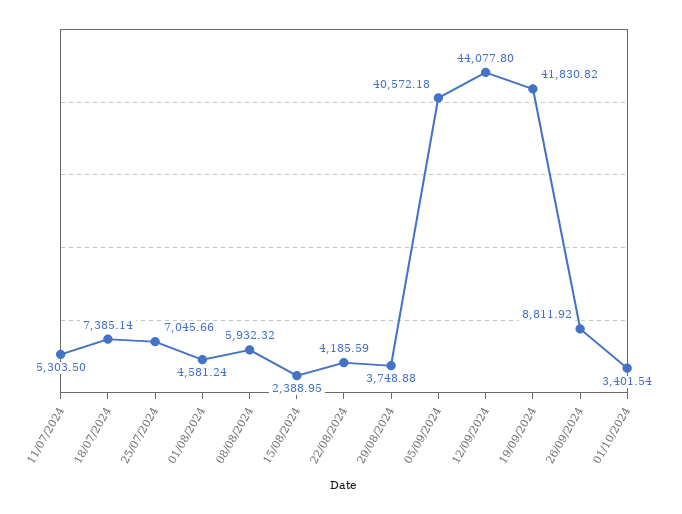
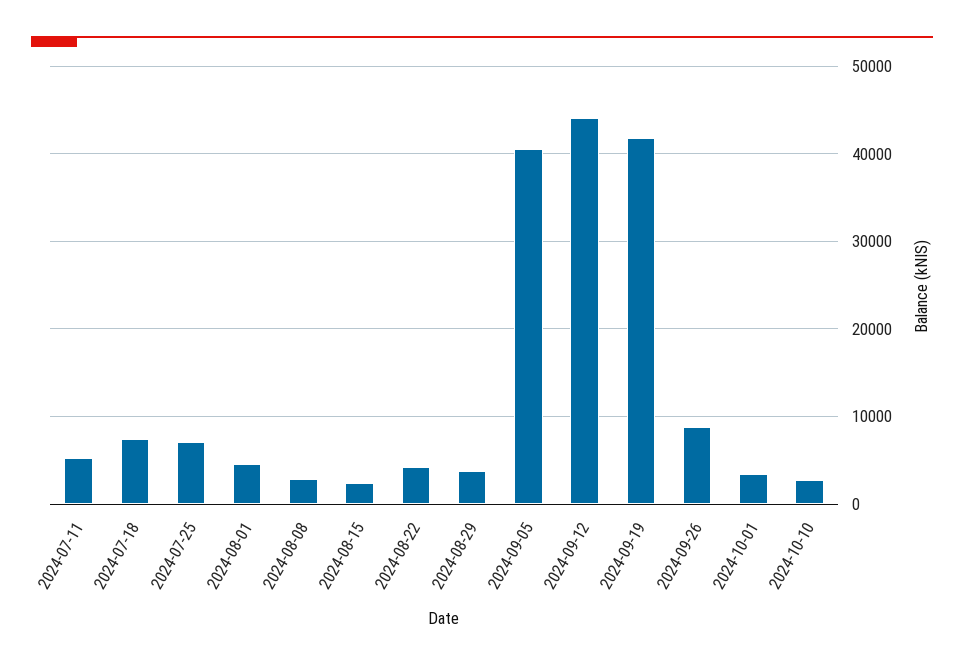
08/08/2024: 5932.32 -> 3000
2024-10-10: none -> 3000

